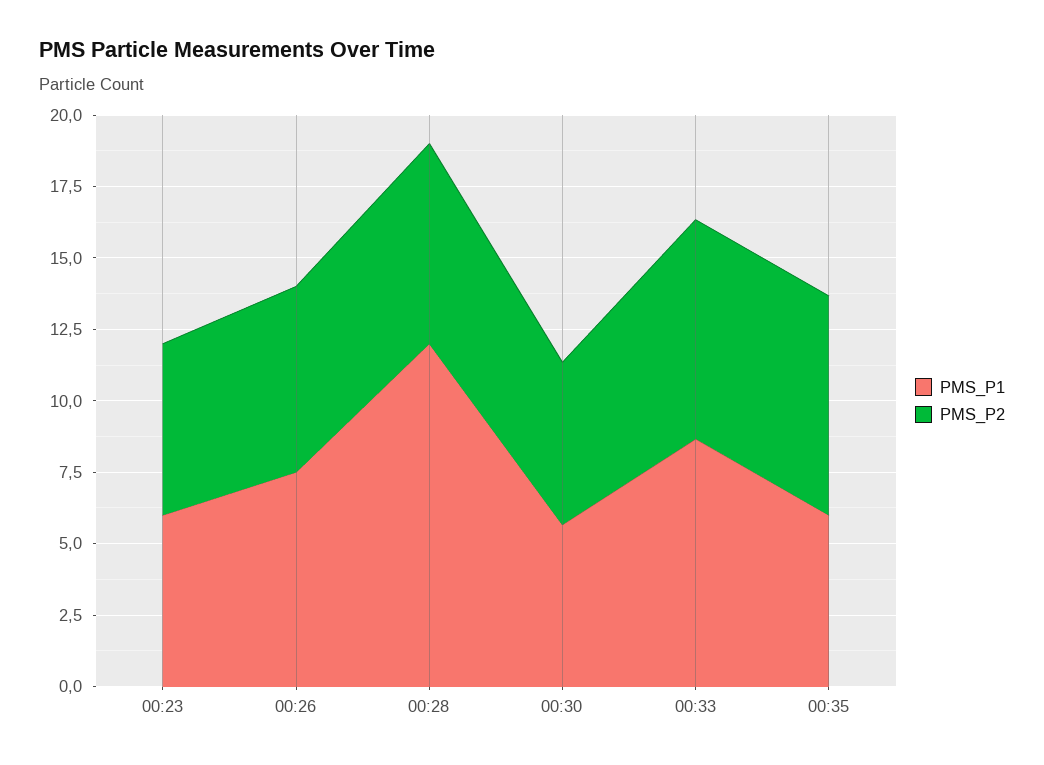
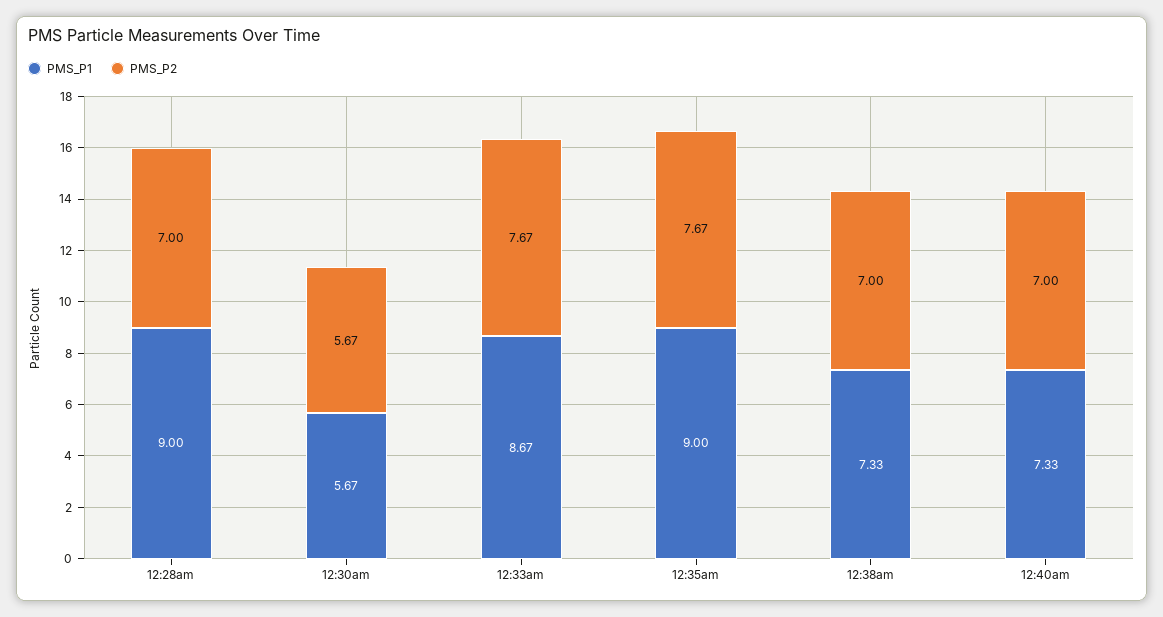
PMS_P1, 00:23: 6 -> none
PMS_P2, 00:23: 6 -> none
PMS_P1, 00:26: 7.5 -> none
PMS_P2, 00:26: 6.5 -> none
PMS_P1, 00:28: 12 -> 9
PMS_P1, 00:35: 6 -> 9
PMS_P1, 12:38am: none -> 7.33
PMS_P2, 12:38am: none -> 7
PMS_P1, 12:40am: none -> 7.33
PMS_P2, 12:40am: none -> 7

